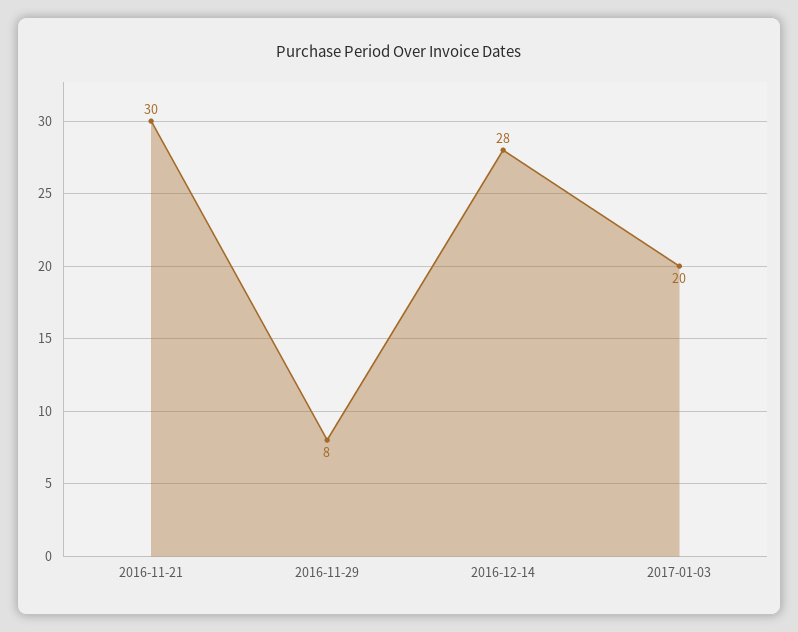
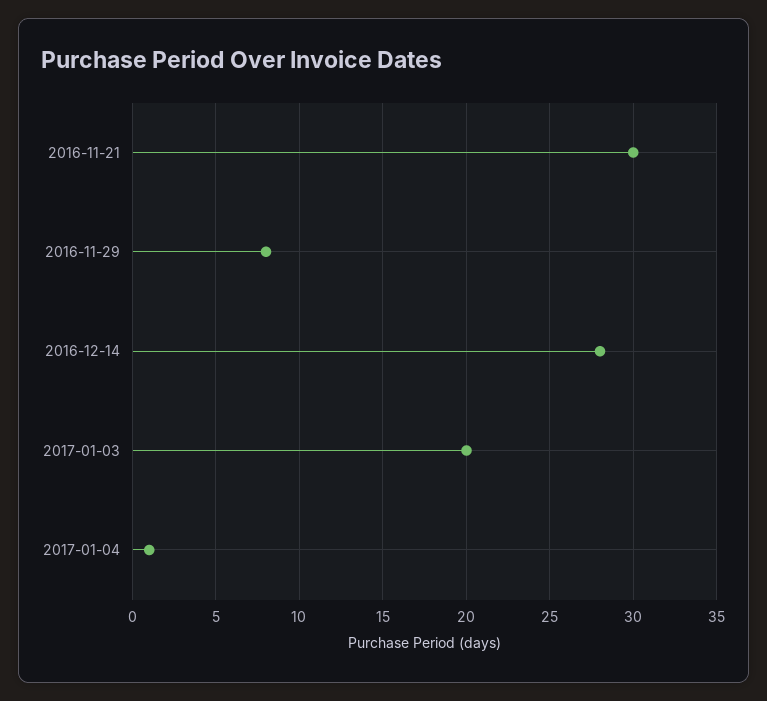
2017-01-04: none -> 1

